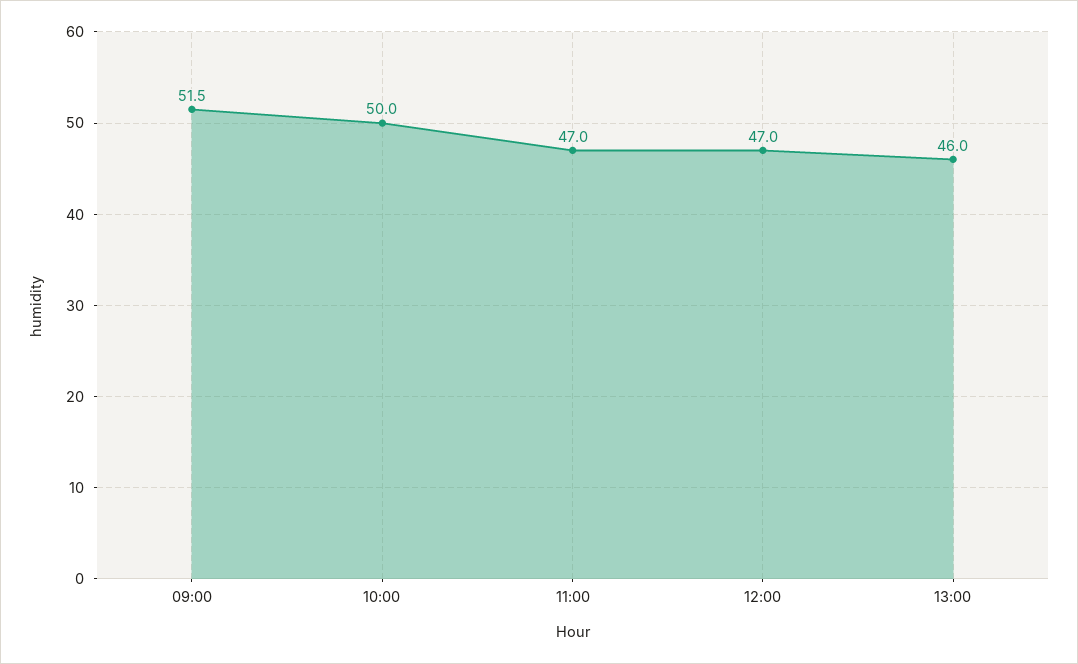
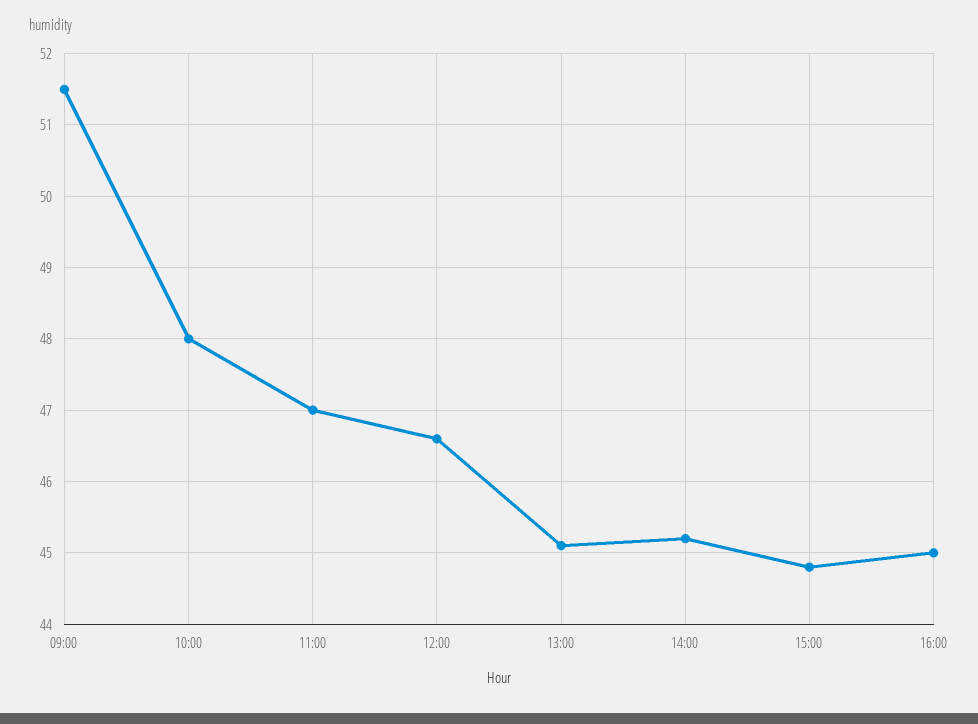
10:00: 50 -> 48
12:00: 47 -> 46.6
13:00: 46 -> 45.1
14:00: none -> 45.2
15:00: none -> 44.8
16:00: none -> 45

